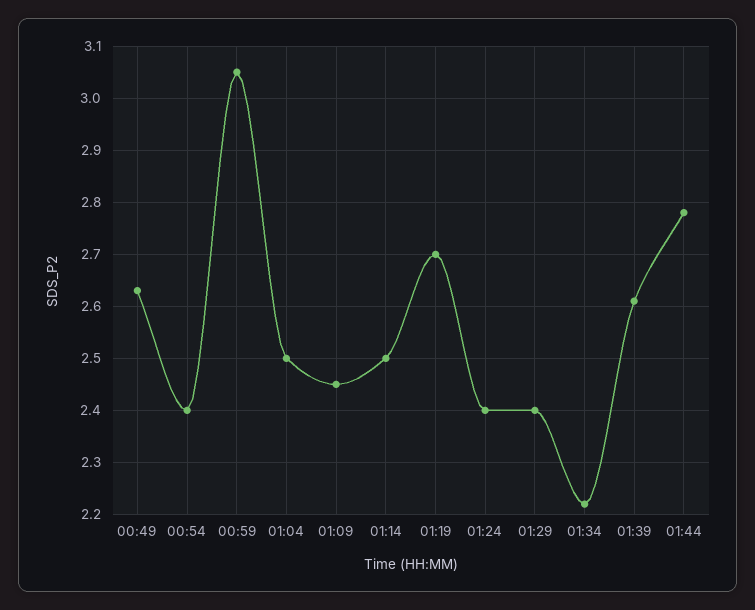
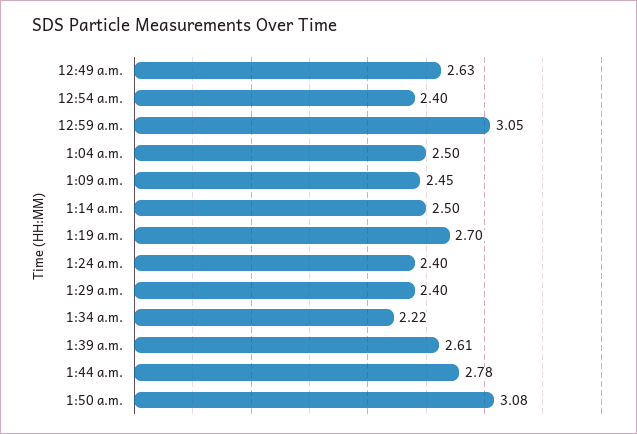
1:50 a.m.: none -> 3.08

